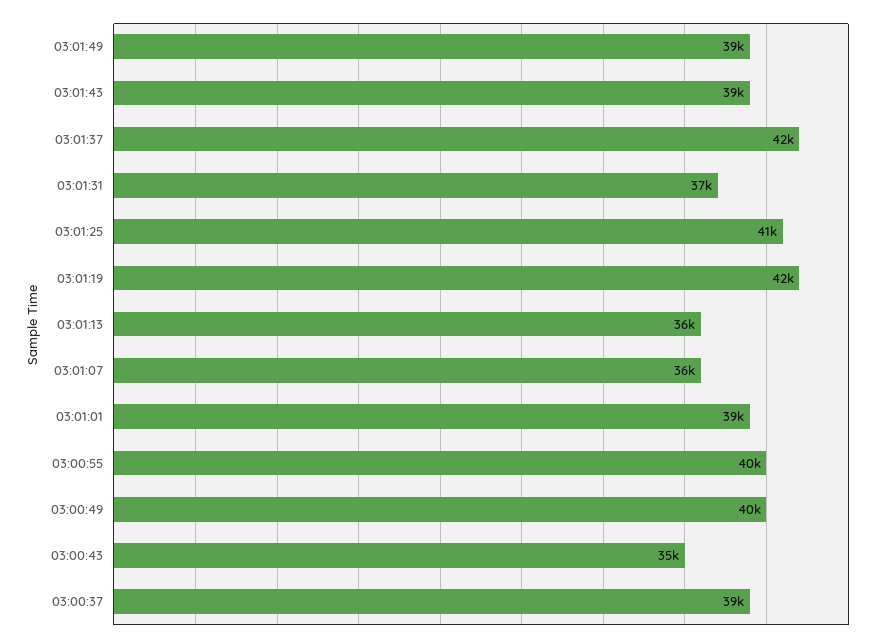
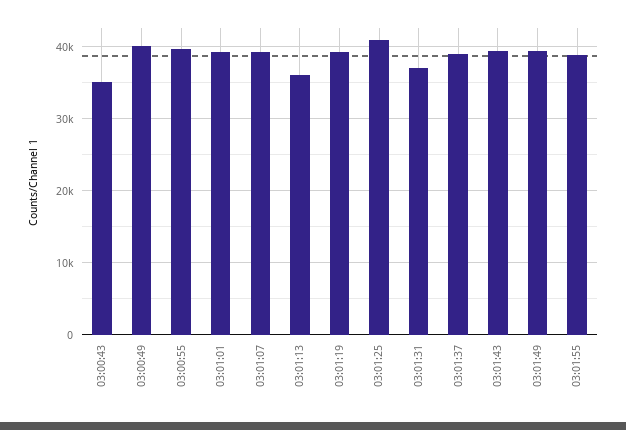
03:01:37: 42000 -> 39000
03:01:19: 42000 -> 39000
03:01:07: 36000 -> 39000
03:00:37: 39000 -> none
03:01:55: none -> 39000

